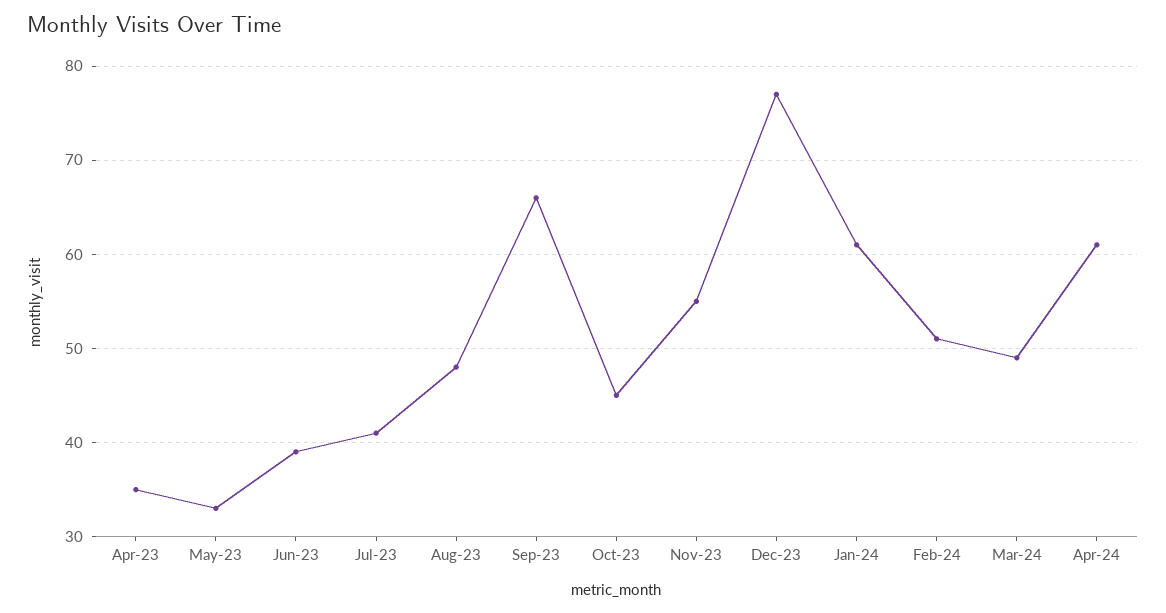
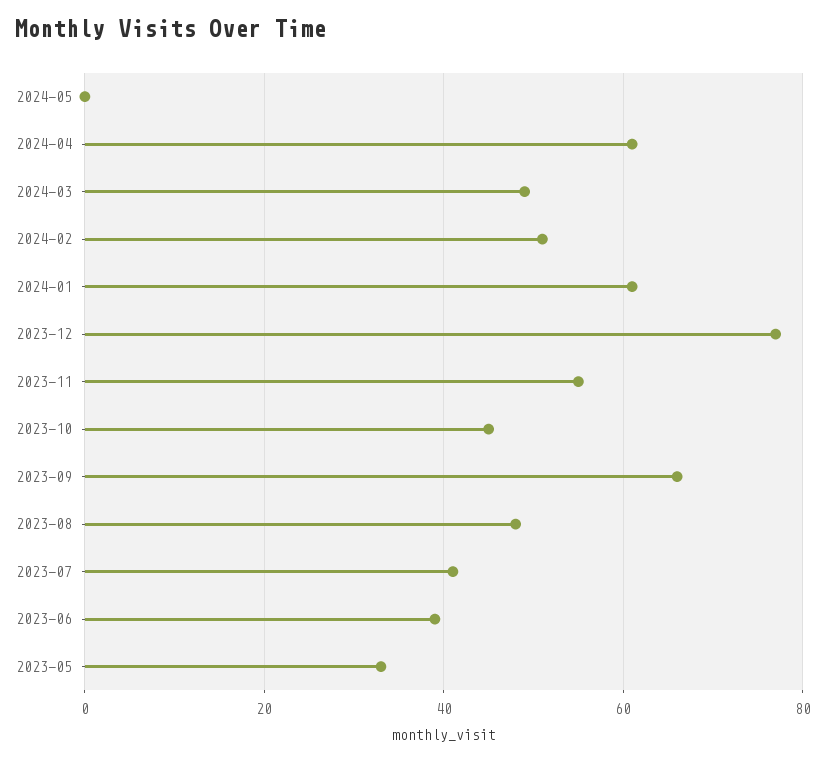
Apr-23: 35 -> none
2024-05: none -> 0

